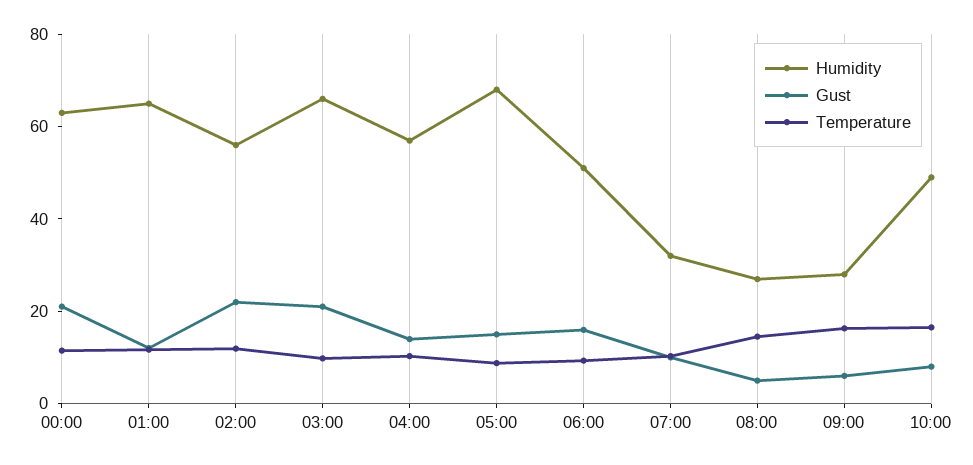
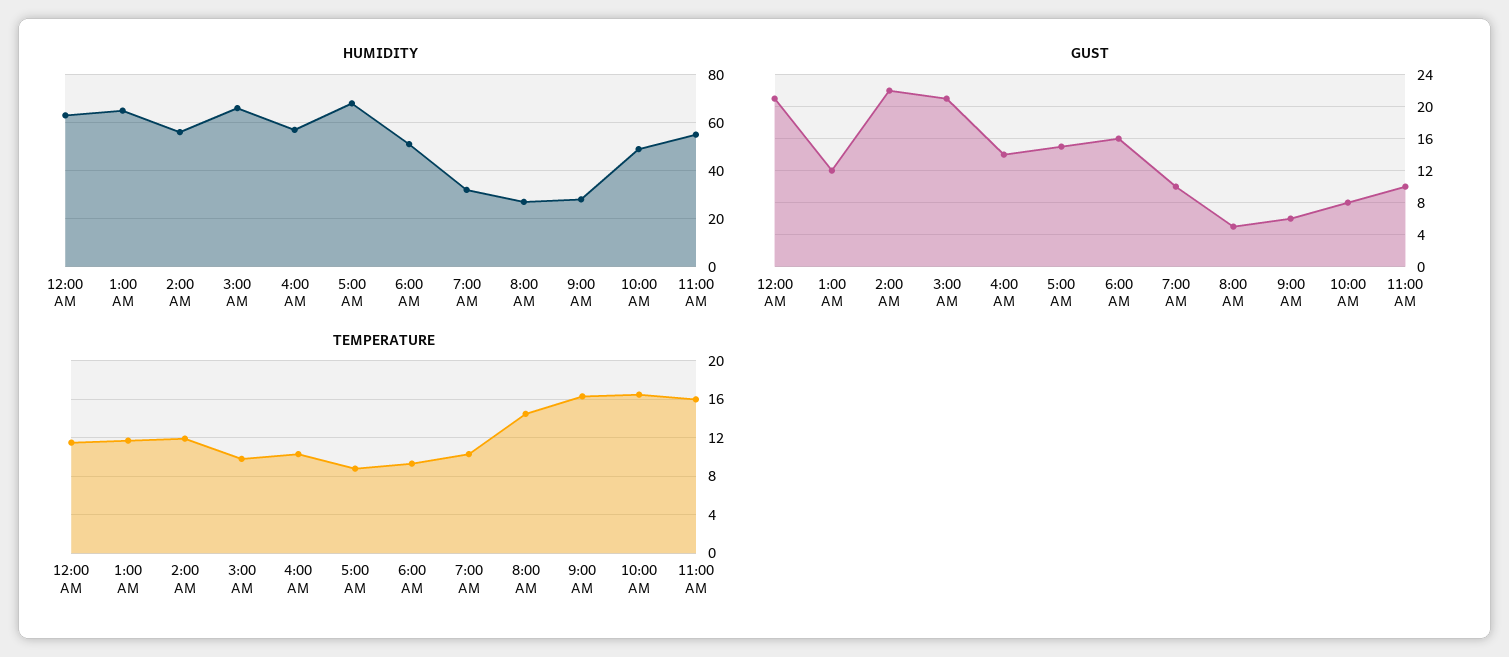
Humidity, 11:00 AM: none -> 55
Gust, 11:00 AM: none -> 10
Temperature, 11:00 AM: none -> 16

